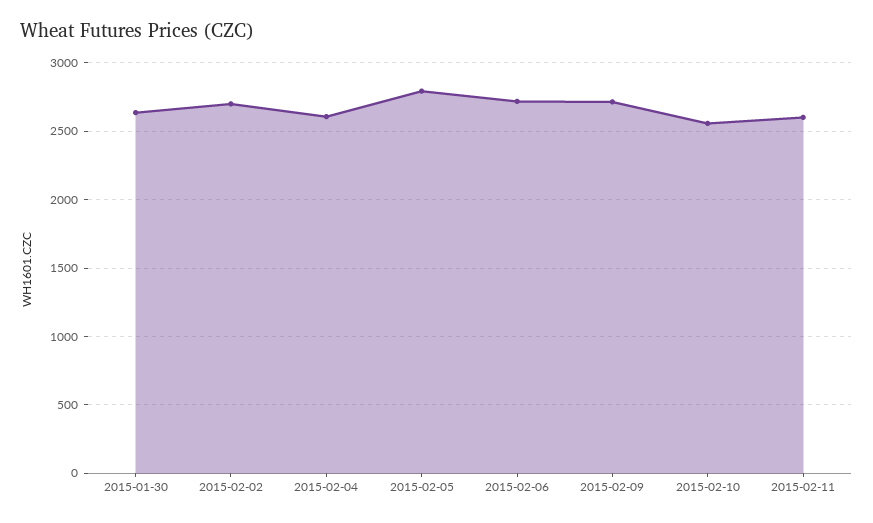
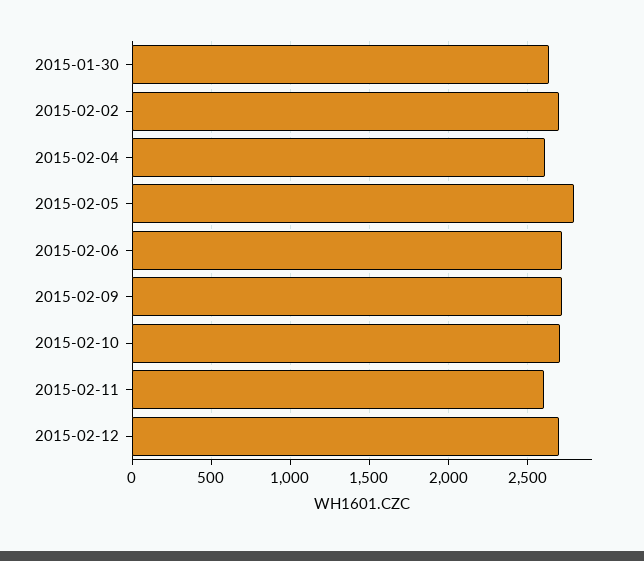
2015-02-10: 2550 -> 2700
2015-02-12: none -> 2700

